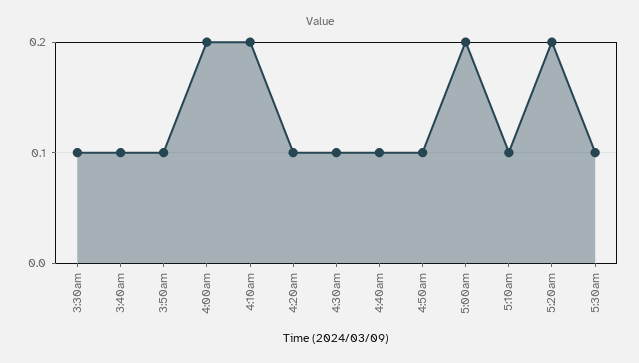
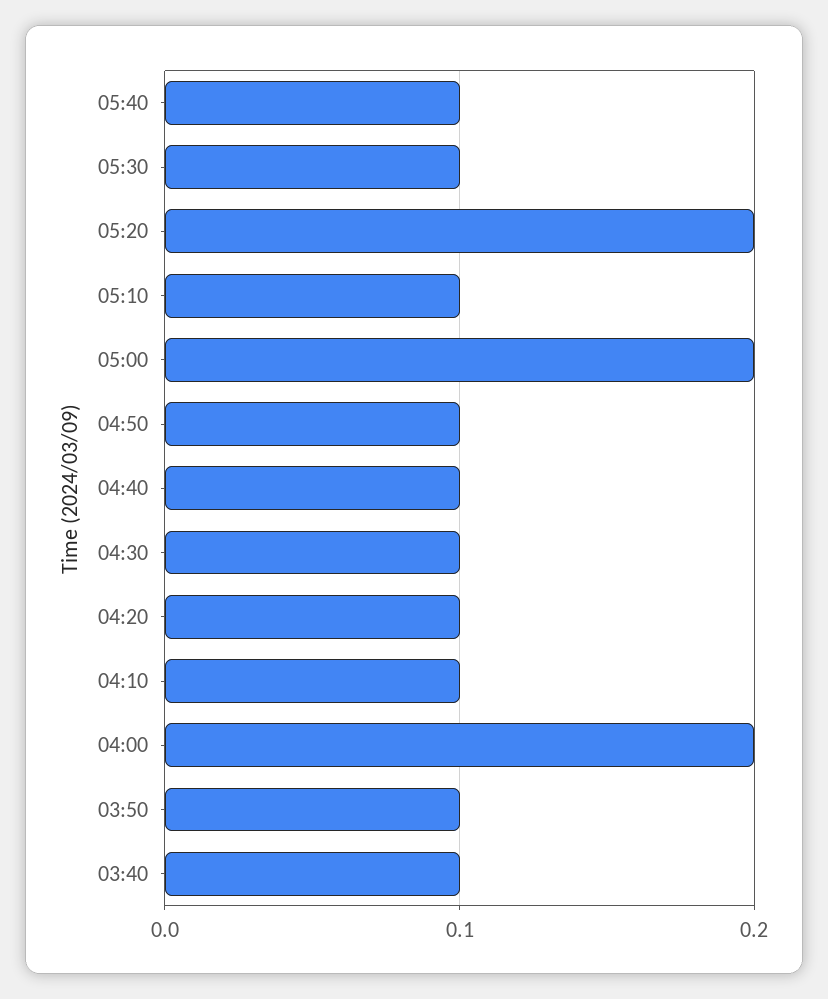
3:30am: 0.1 -> none
4:10am: 0.2 -> 0.1
05:40: none -> 0.1

